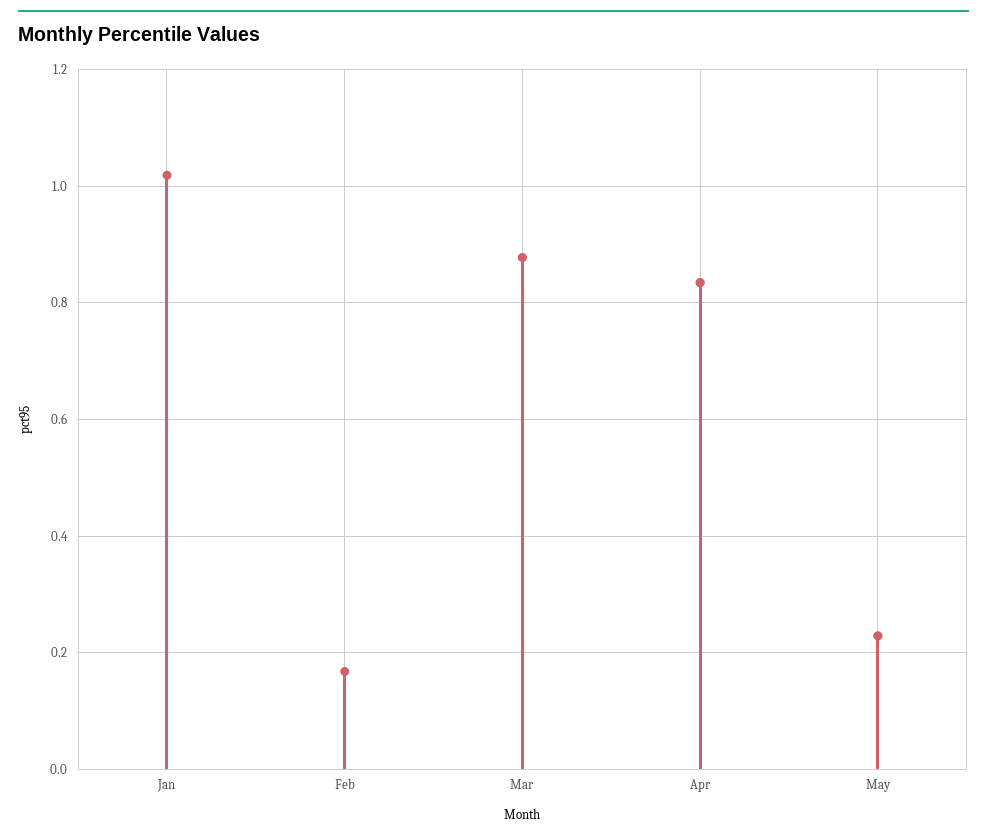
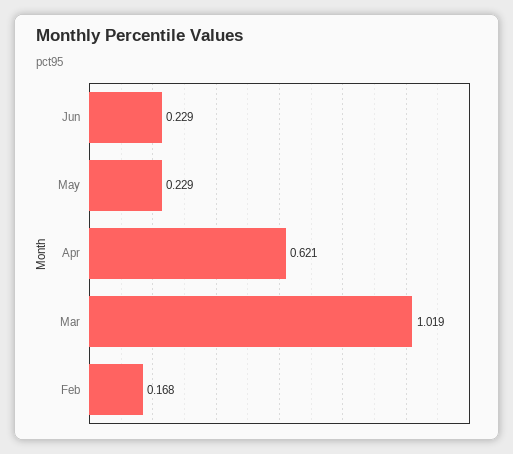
Jan: 1.02 -> none
Mar: 0.88 -> 1.019
Apr: 0.84 -> 0.621
Jun: none -> 0.229

